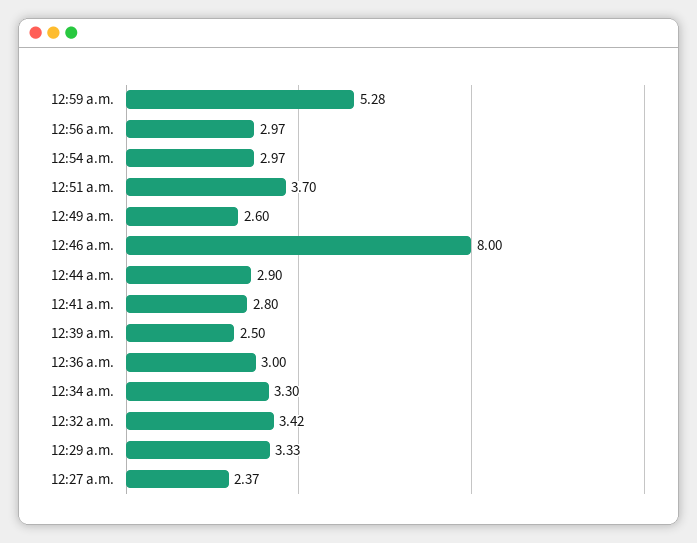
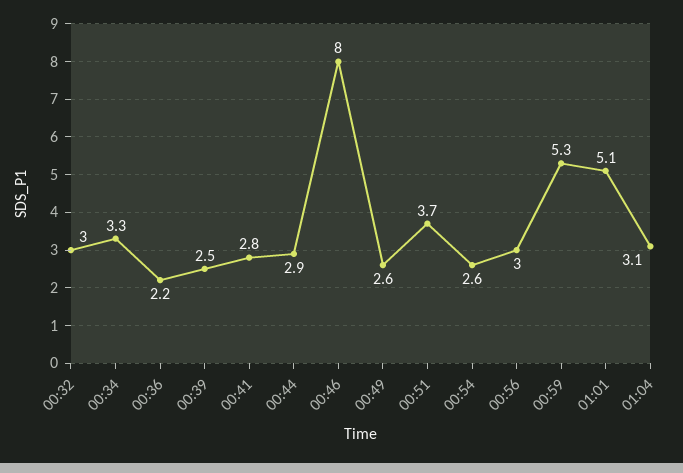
12:54 a.m.: 2.97 -> 2.6
12:36 a.m.: 3 -> 2.2
12:32 a.m.: 3.42 -> 3
12:29 a.m.: 3.33 -> none
12:27 a.m.: 2.37 -> none
01:01: none -> 5.1
01:04: none -> 3.1

